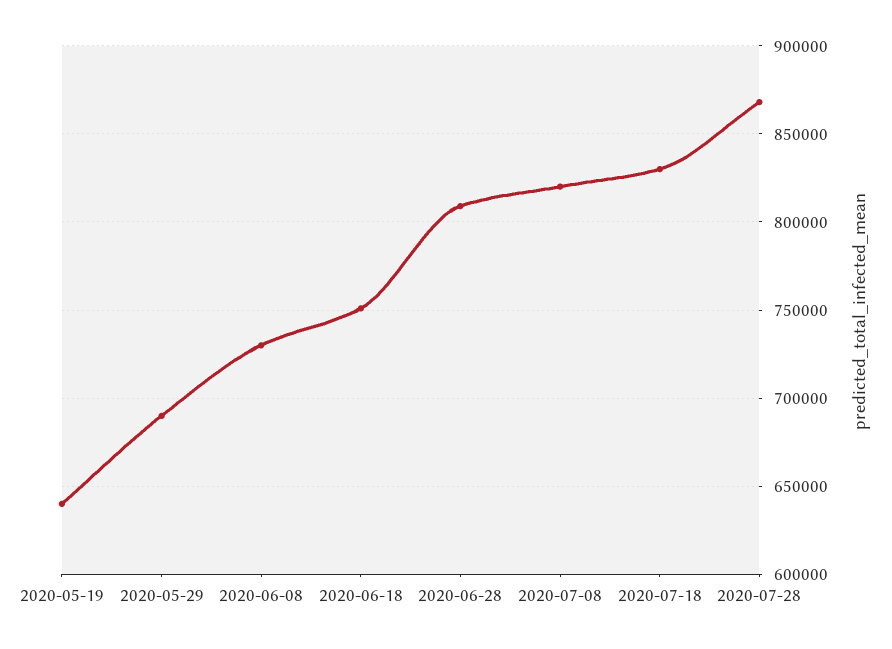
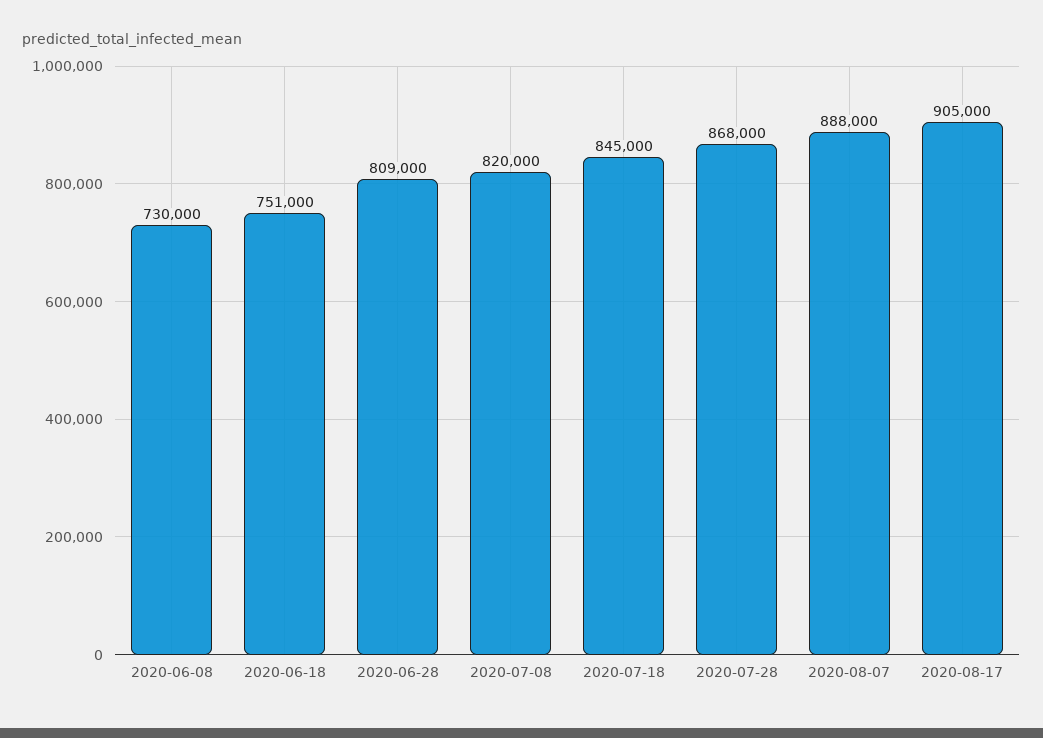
2020-05-19: 640000 -> none
2020-05-29: 690000 -> none
2020-07-18: 830000 -> 845000
2020-08-07: none -> 888000
2020-08-17: none -> 905000

